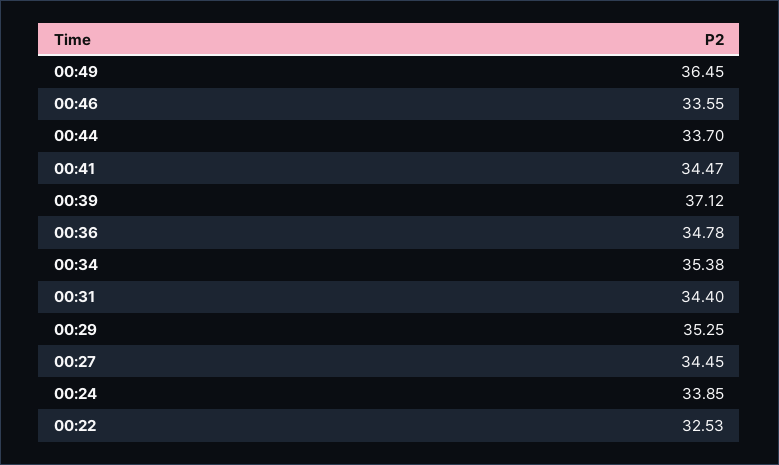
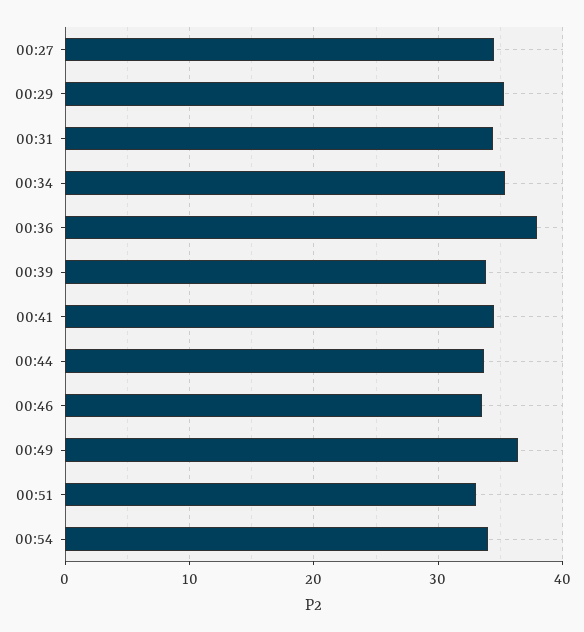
00:39: 37.12 -> 34
00:36: 34.78 -> 38
00:24: 33.85 -> none
00:22: 32.53 -> none
00:51: none -> 33
00:54: none -> 34

